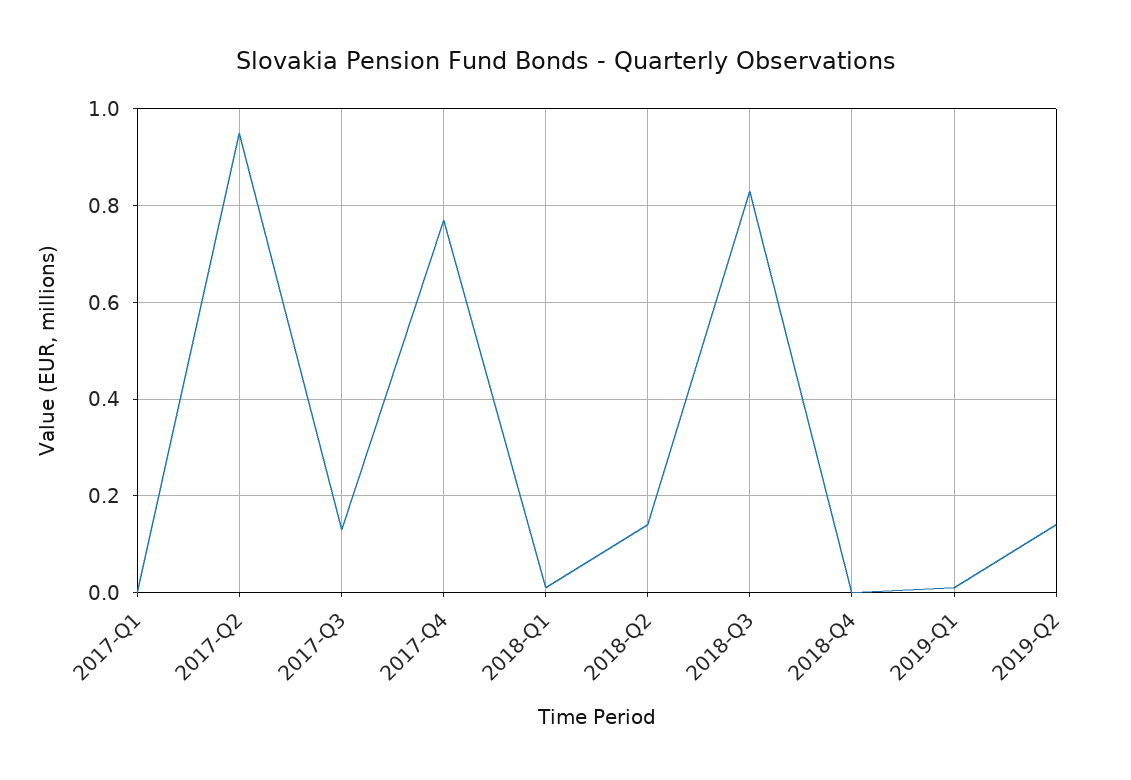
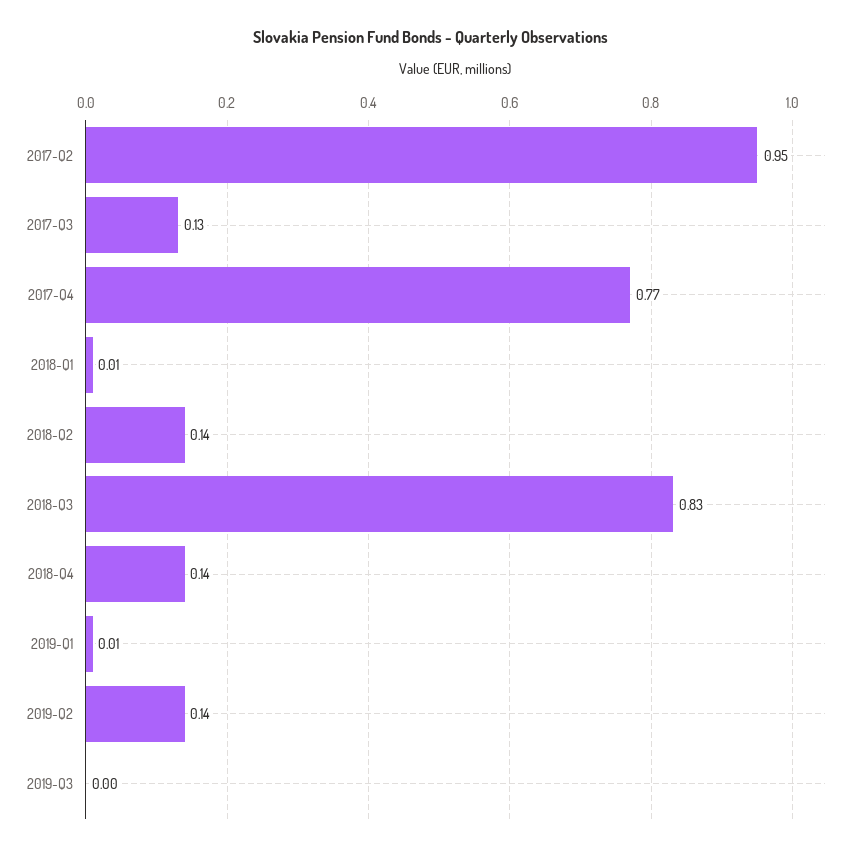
2017-Q1: 0 -> none
2018-Q4: 0 -> 0.14
2019-Q3: none -> 0

